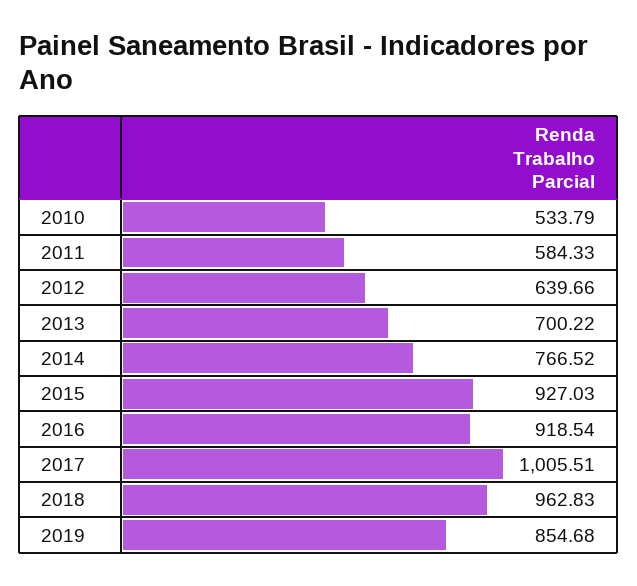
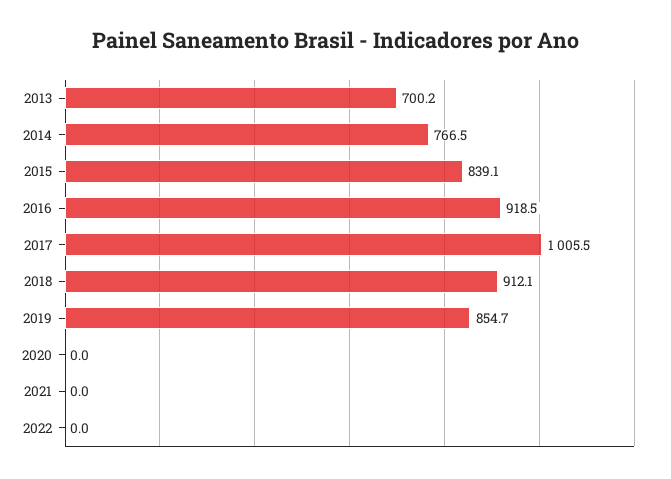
2010: 533.79 -> none
2011: 584.33 -> none
2012: 639.66 -> none
2015: 927.03 -> 839.1
2018: 962.83 -> 912.1
2020: none -> 0
2021: none -> 0
2022: none -> 0

